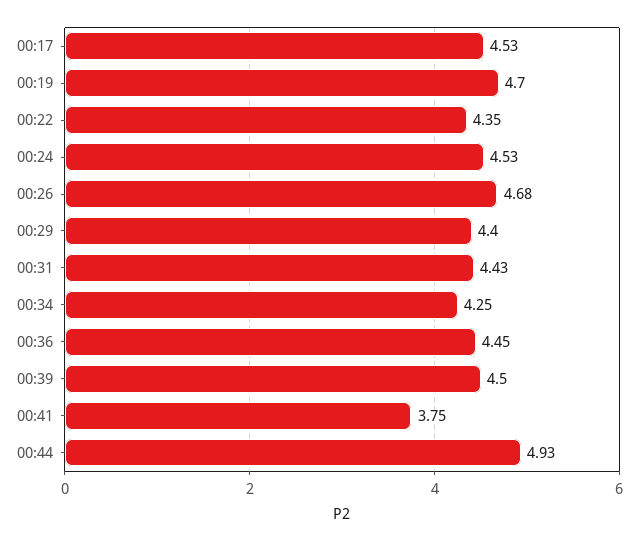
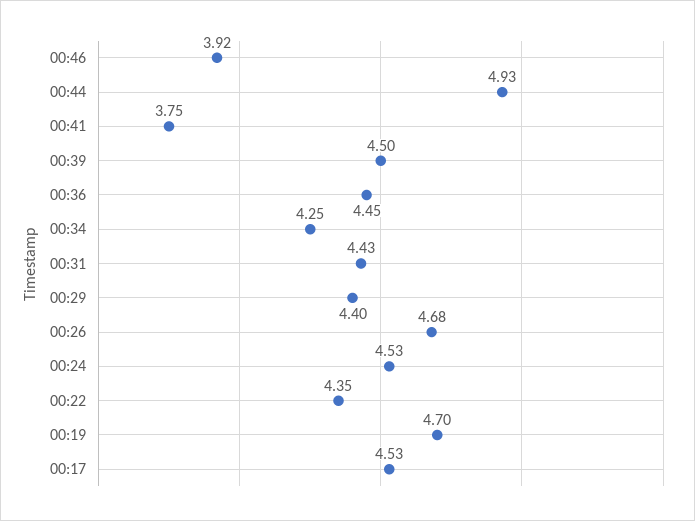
00:46: none -> 3.92

